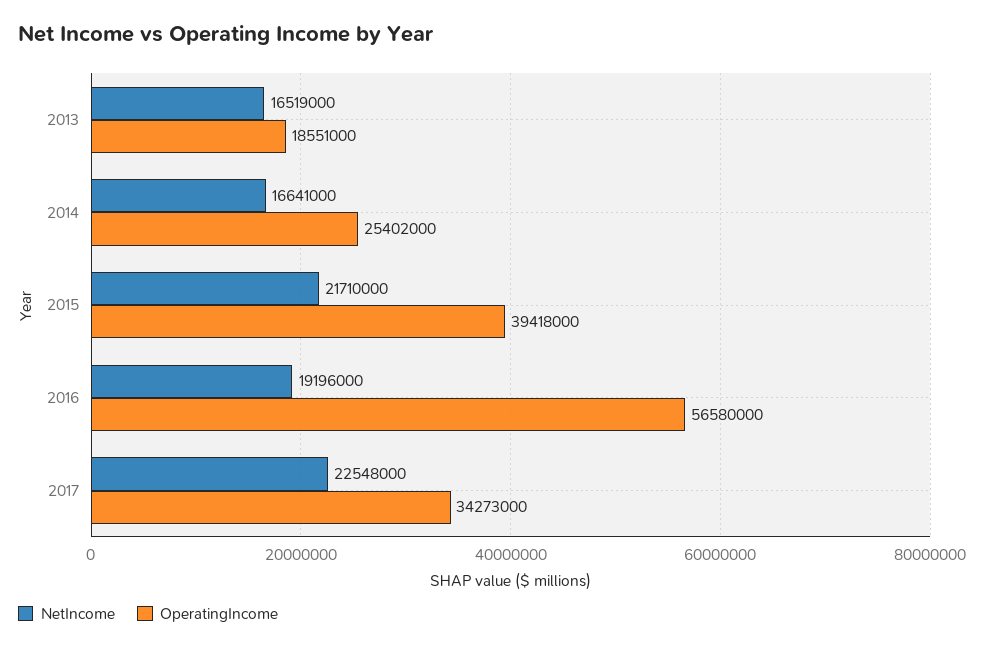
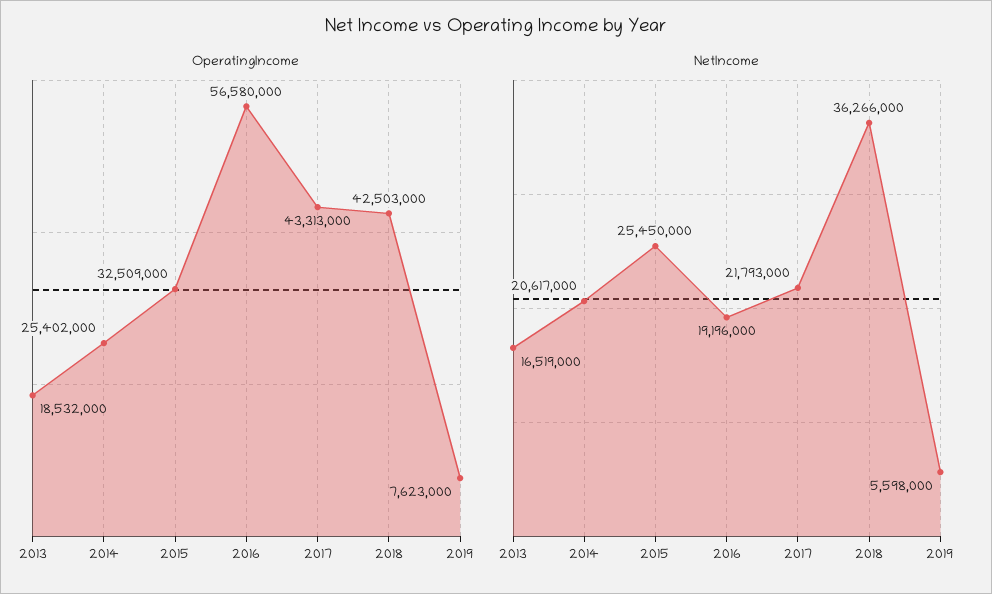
OperatingIncome, 2013: 18551000 -> 18532000
NetIncome, 2014: 16641000 -> 20617000
NetIncome, 2015: 21710000 -> 25450000
OperatingIncome, 2015: 39418000 -> 32509000
NetIncome, 2017: 22548000 -> 21793000
OperatingIncome, 2017: 34273000 -> 43313000
OperatingIncome, 2018: none -> 42503000
OperatingIncome, 2019: none -> 7623000
NetIncome, 2018: none -> 36266000
NetIncome, 2019: none -> 5598000

